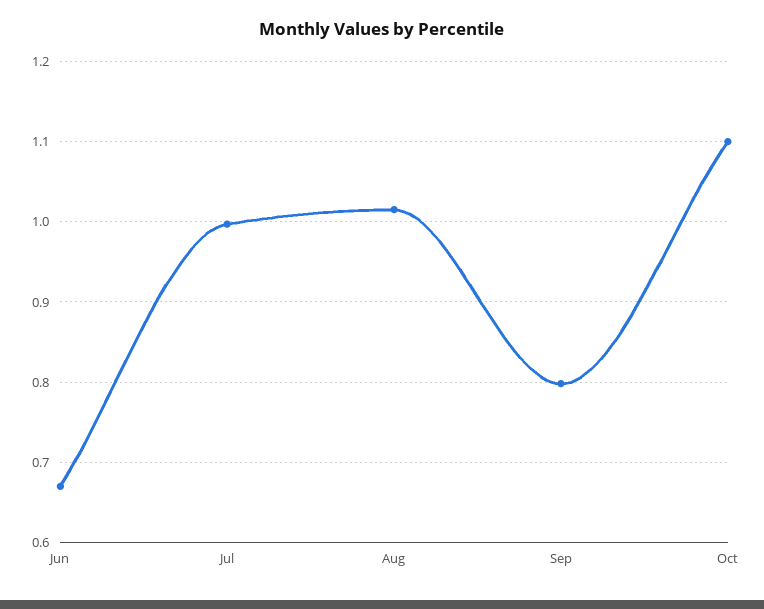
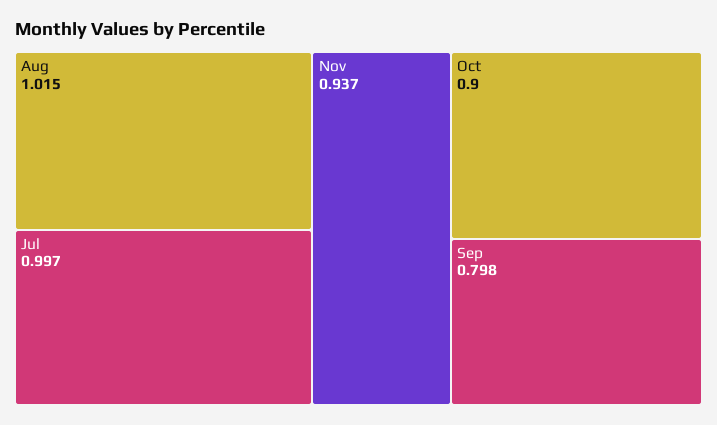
Jun: 0.67 -> none
Oct: 1.1 -> 0.9
Nov: none -> 0.937

